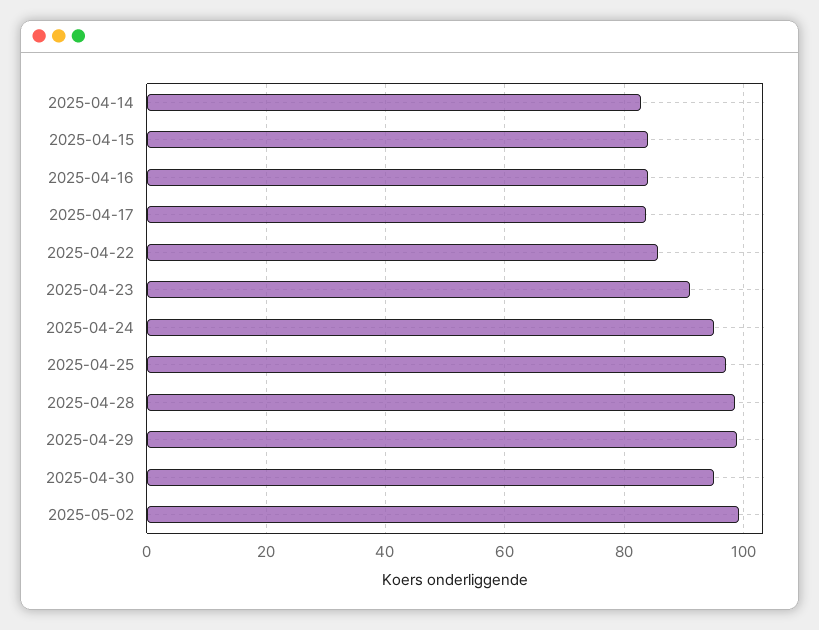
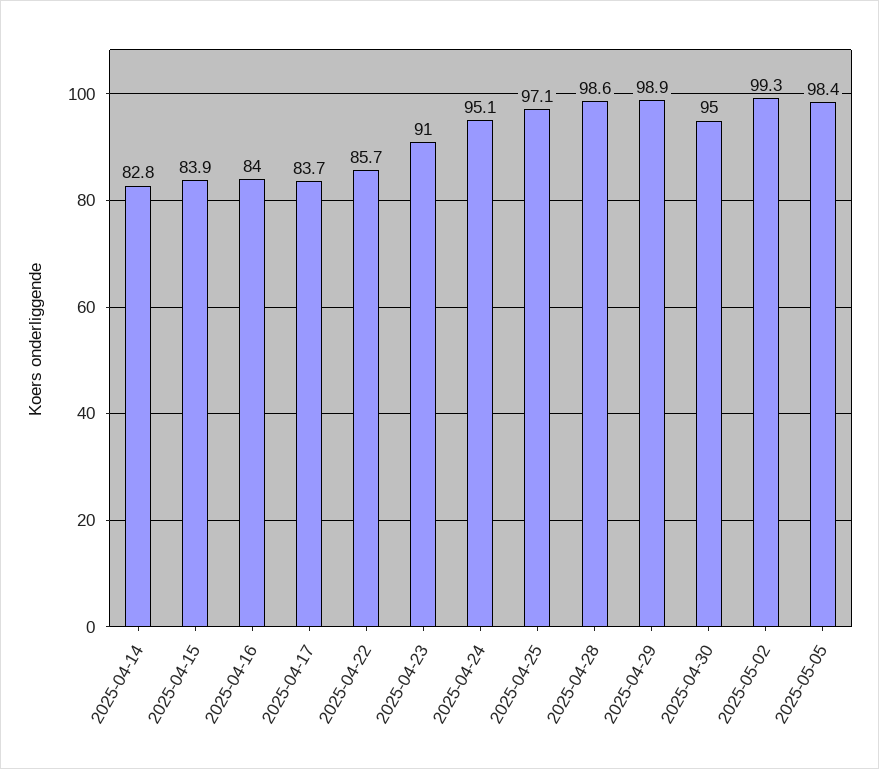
2025-05-05: none -> 98.4

